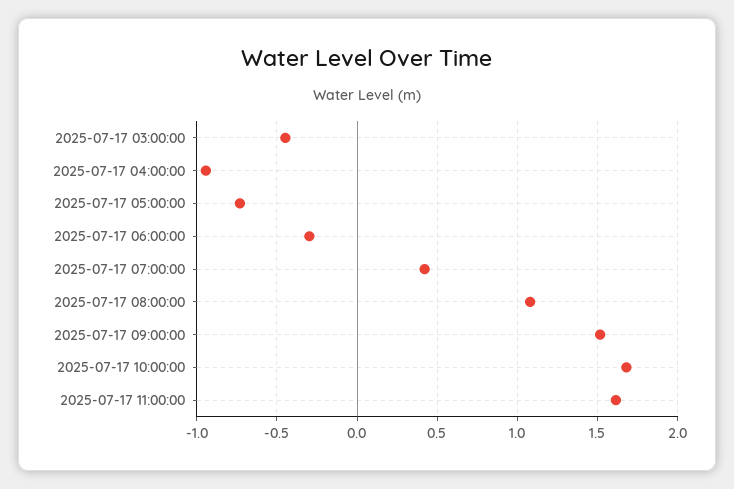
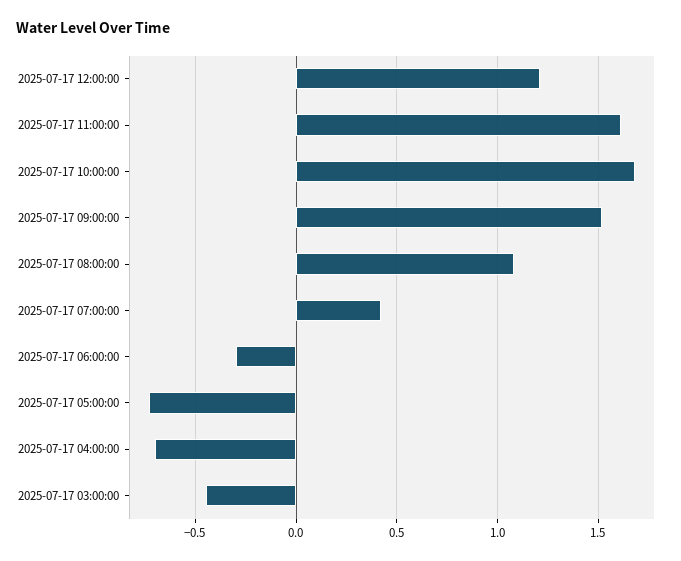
2025-07-17 04:00:00: -0.95 -> -0.7
2025-07-17 12:00:00: none -> 1.2

